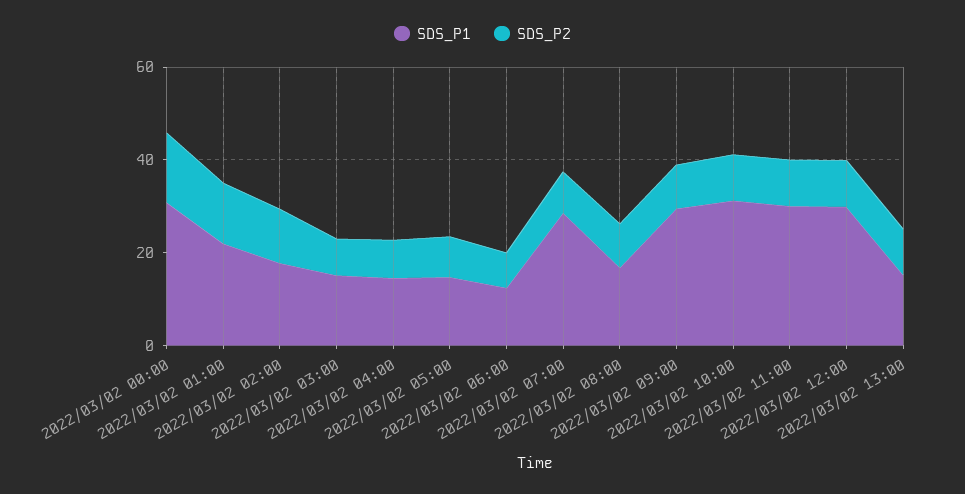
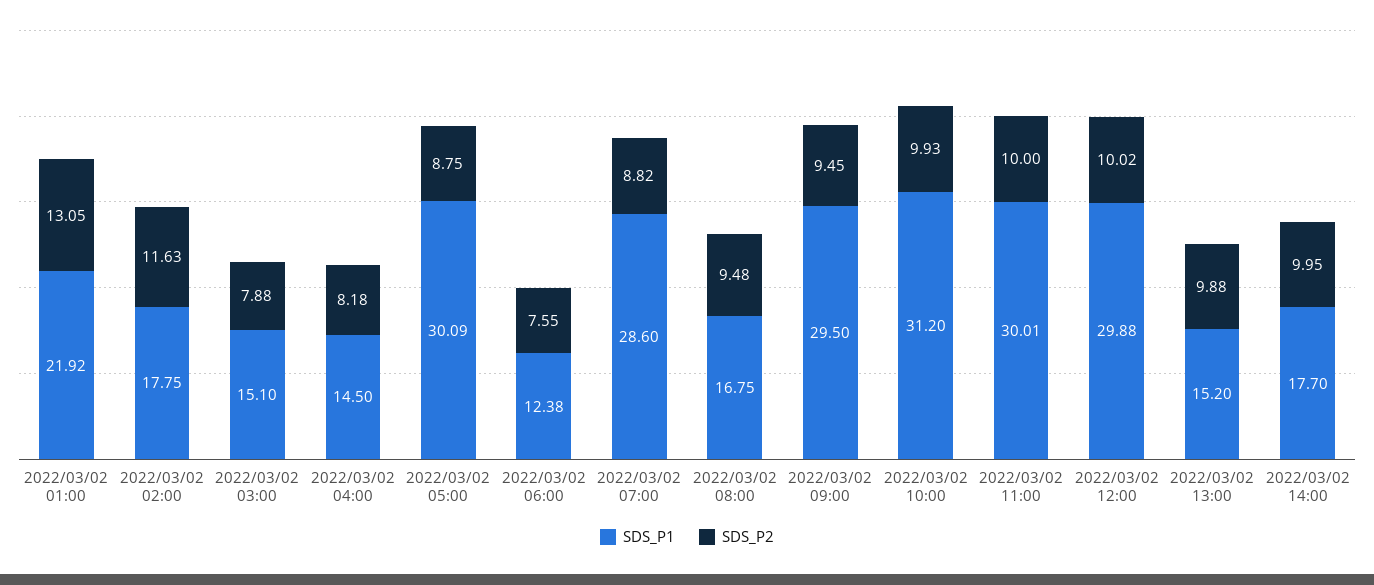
SDS_P1, 2022/03/02 00:00: 30 -> none
SDS_P2, 2022/03/02 00:00: 15 -> none
SDS_P1, 2022/03/02 05:00: 15 -> 30.09
SDS_P1, 2022/03/02 14:00: none -> 17.7
SDS_P2, 2022/03/02 14:00: none -> 9.95

